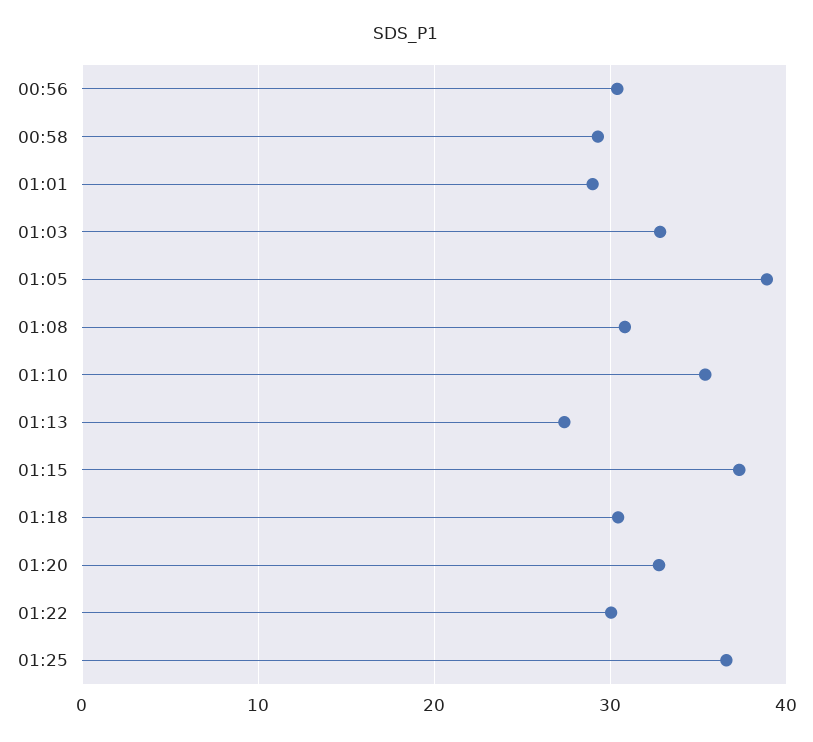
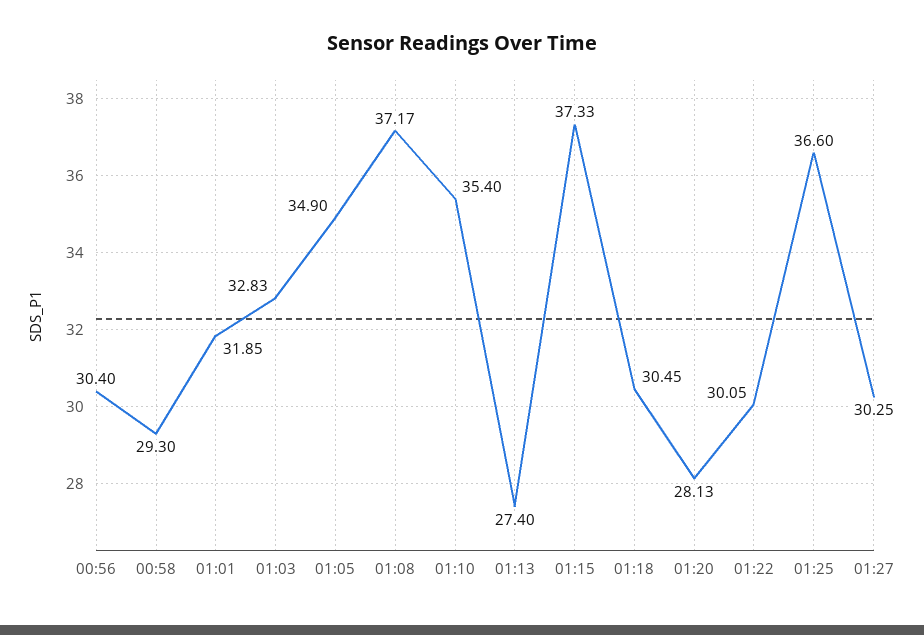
01:01: 29 -> 31.85
01:05: 39 -> 34.9
01:08: 31 -> 37.17
01:20: 33 -> 28.13
01:27: none -> 30.25

